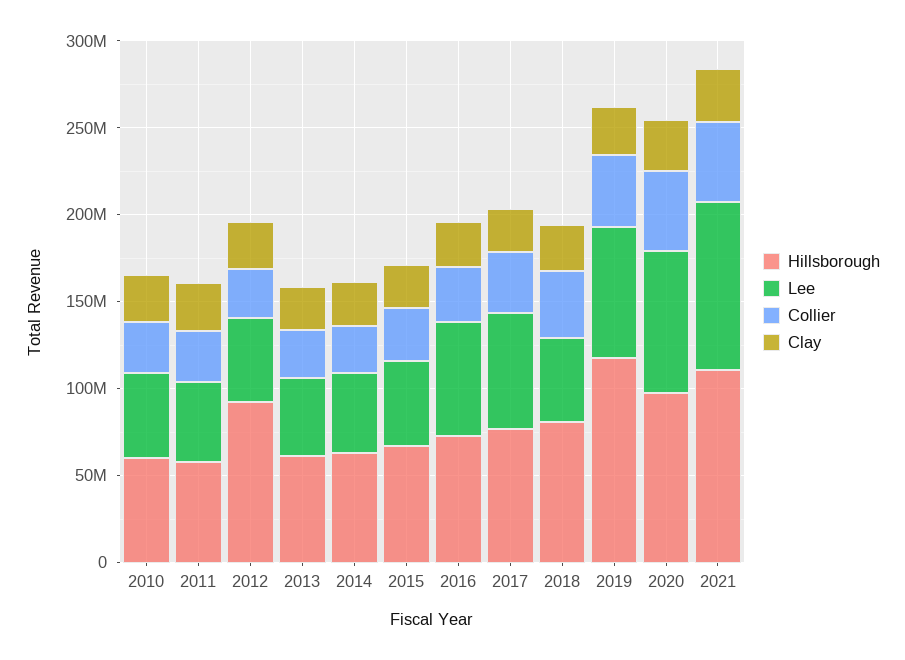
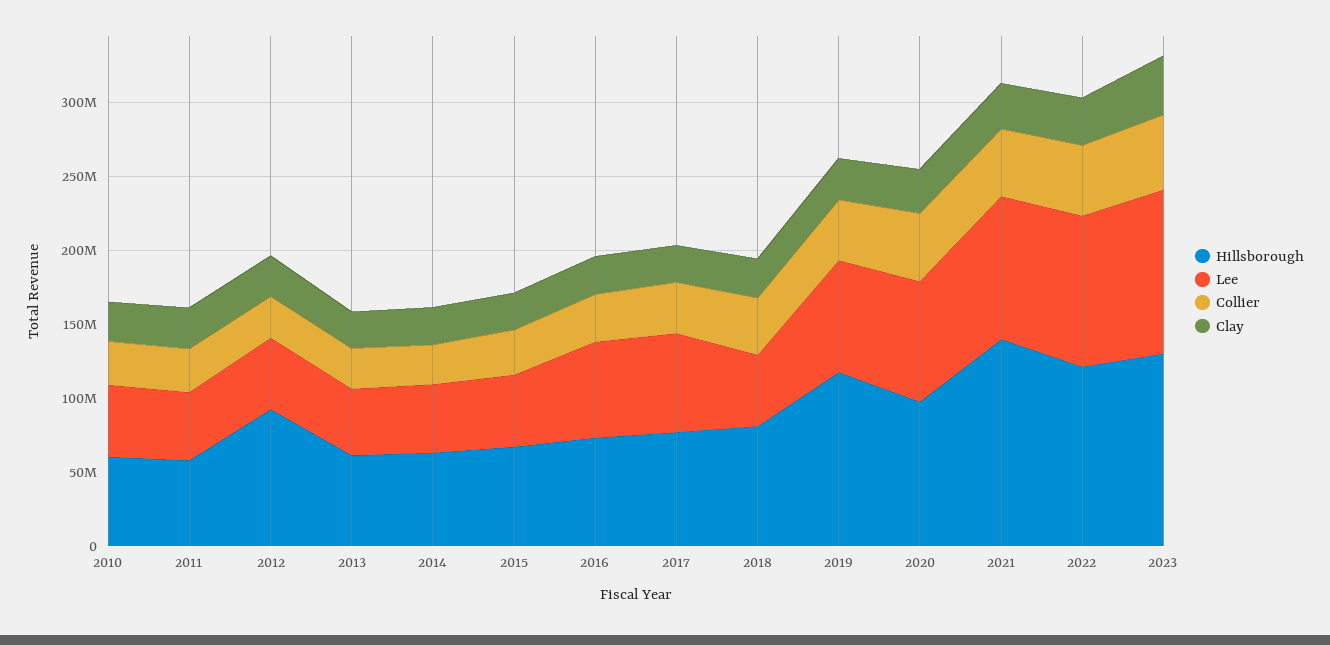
Hillsborough, 2021: 110000000 -> 140000000
Hillsborough, 2022: none -> 120000000
Lee, 2022: none -> 100000000
Collier, 2022: none -> 50000000
Clay, 2022: none -> 30000000
Hillsborough, 2023: none -> 130000000
Lee, 2023: none -> 110000000
Collier, 2023: none -> 50000000
Clay, 2023: none -> 40000000

